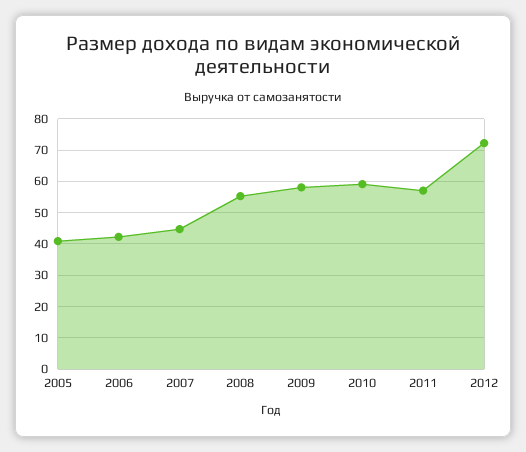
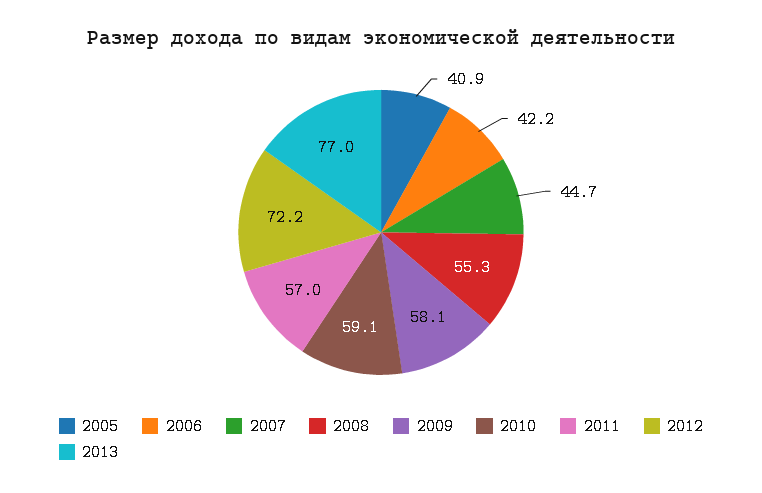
2013: none -> 77

